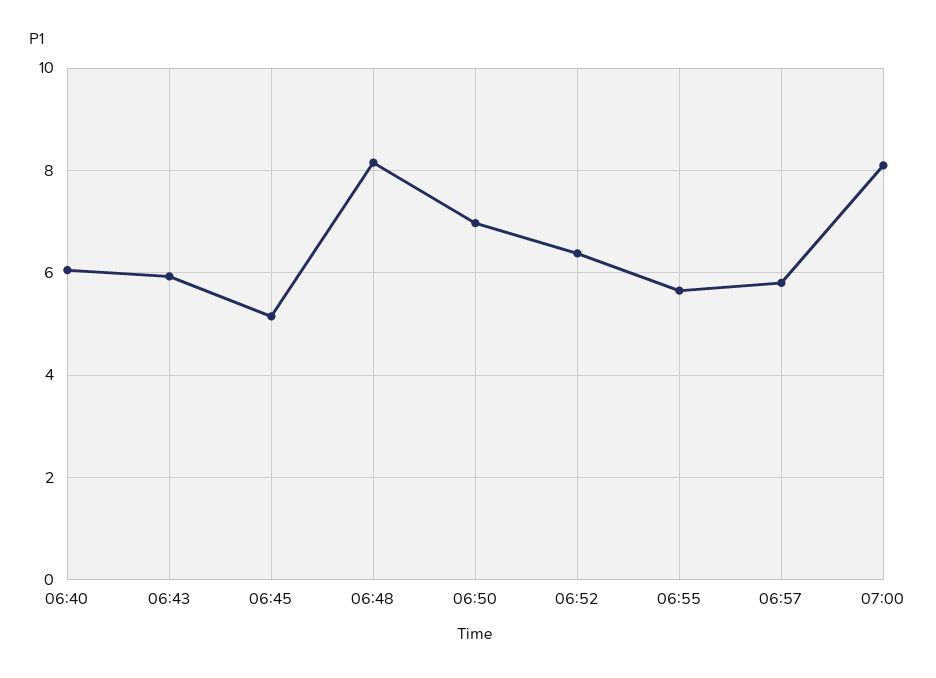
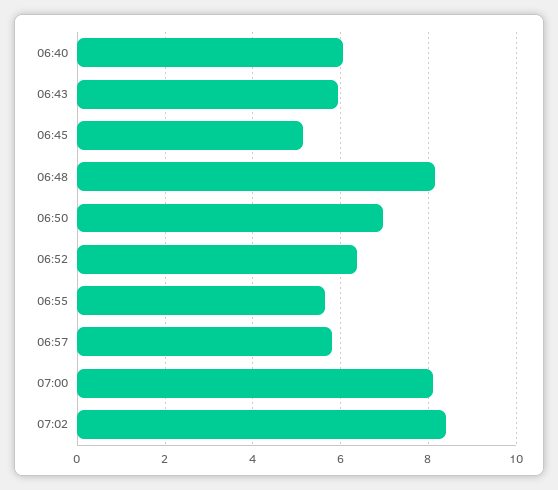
07:02: none -> 8.4

